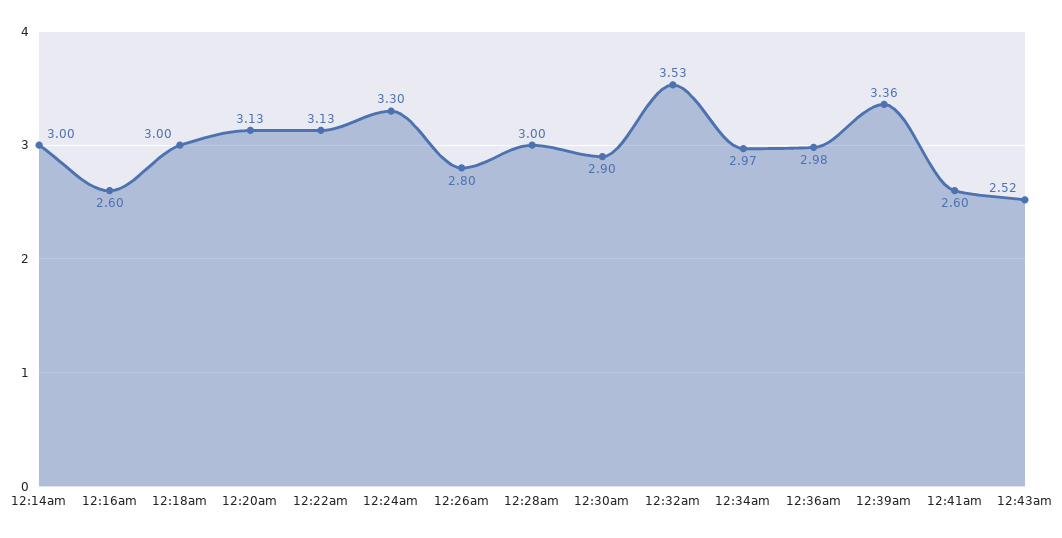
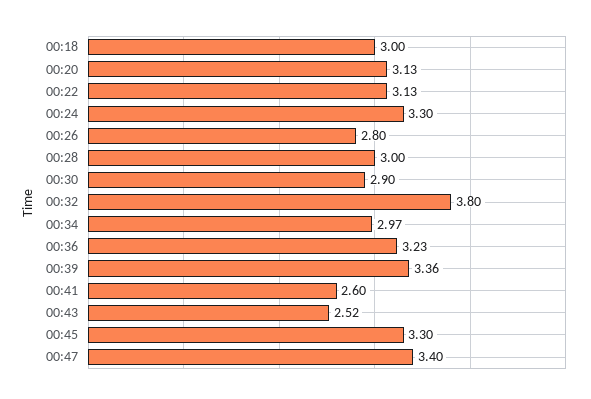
12:14am: 3 -> none
12:16am: 2.6 -> none
12:32am: 3.53 -> 3.8
12:36am: 2.98 -> 3.23
00:45: none -> 3.3
00:47: none -> 3.4

